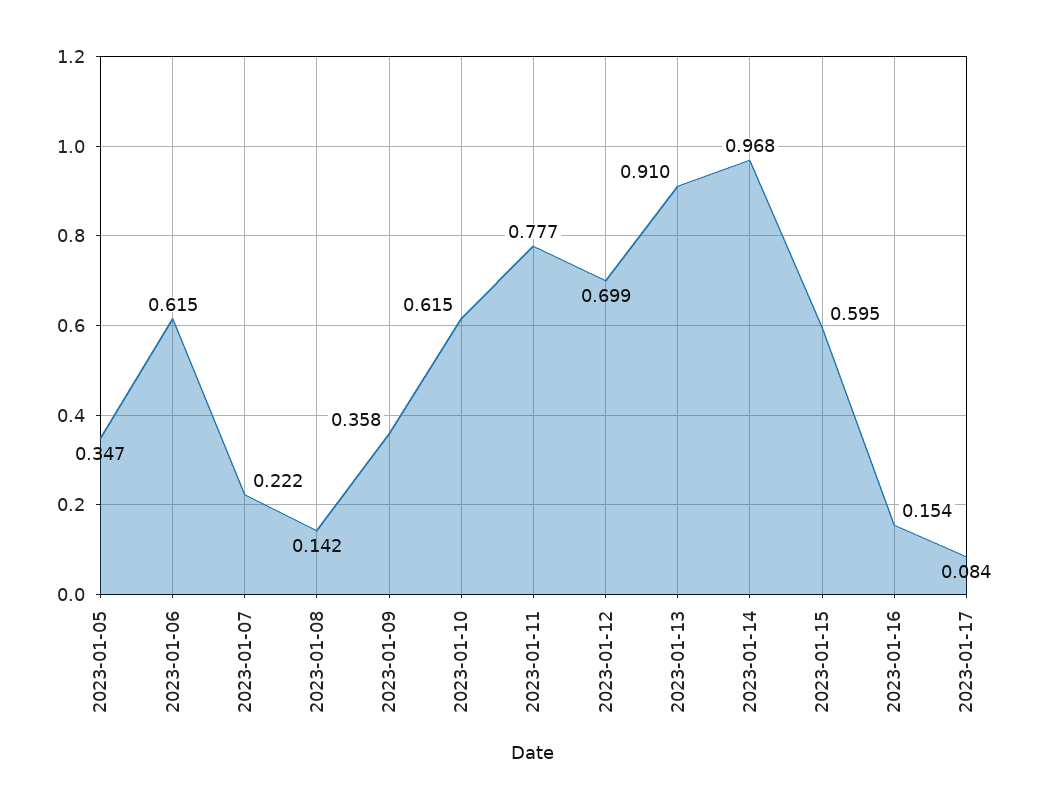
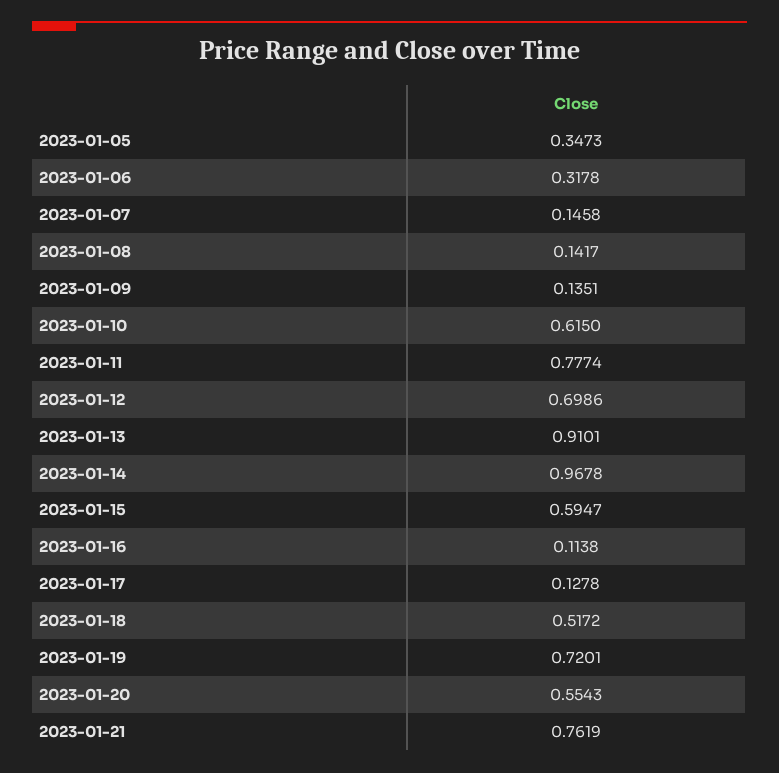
2023-01-06: 0.615 -> 0.3178
2023-01-07: 0.222 -> 0.1458
2023-01-09: 0.358 -> 0.1351
2023-01-16: 0.154 -> 0.1138
2023-01-17: 0.084 -> 0.1278
2023-01-18: none -> 0.5172
2023-01-19: none -> 0.7201
2023-01-20: none -> 0.5543
2023-01-21: none -> 0.7619

